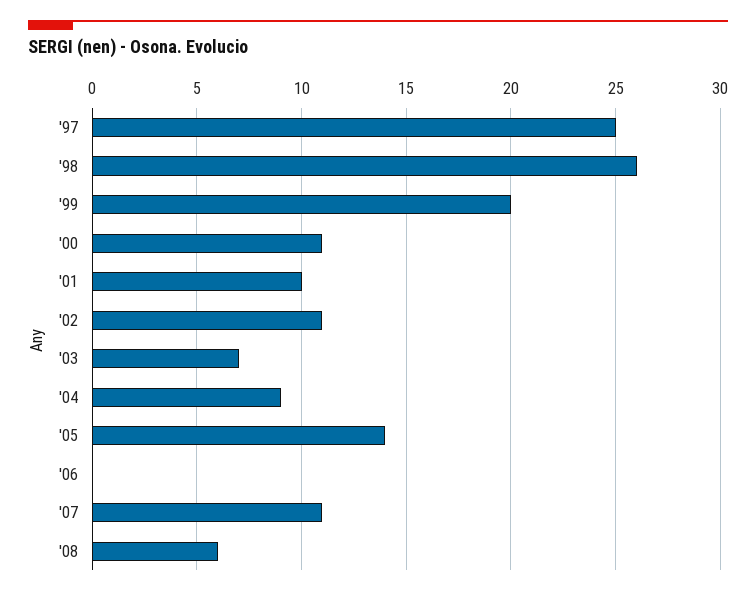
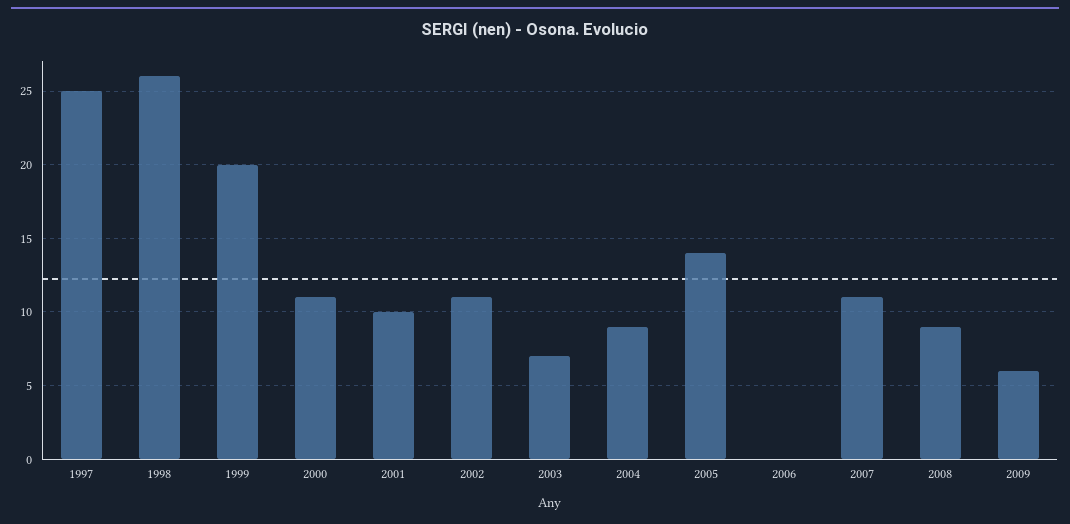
'08: 6 -> 9
2009: none -> 6

